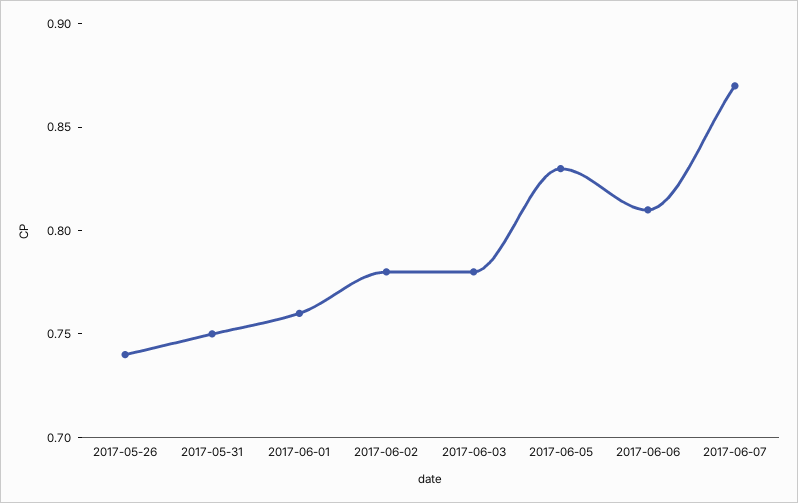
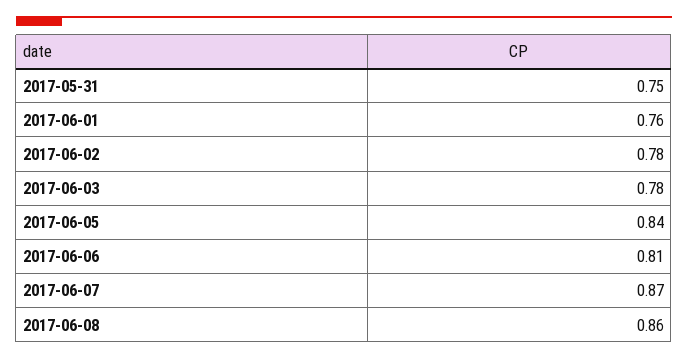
2017-05-26: 0.74 -> none
2017-06-05: 0.83 -> 0.84
2017-06-08: none -> 0.86

